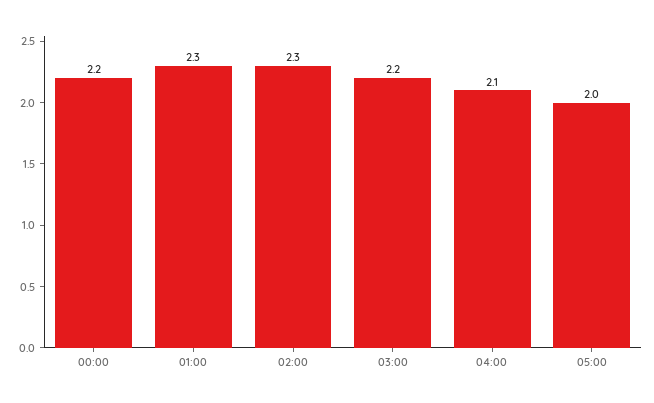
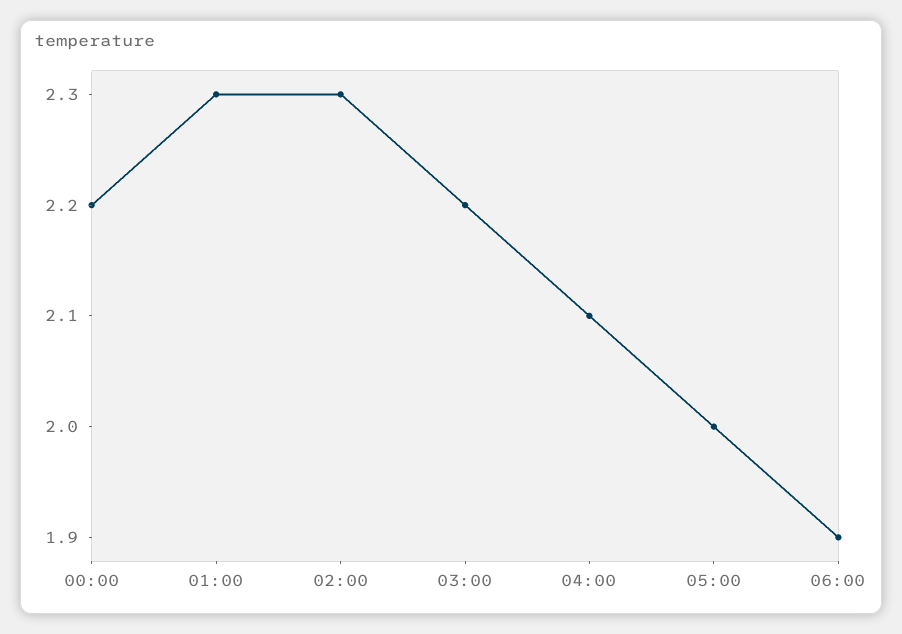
06:00: none -> 1.9

